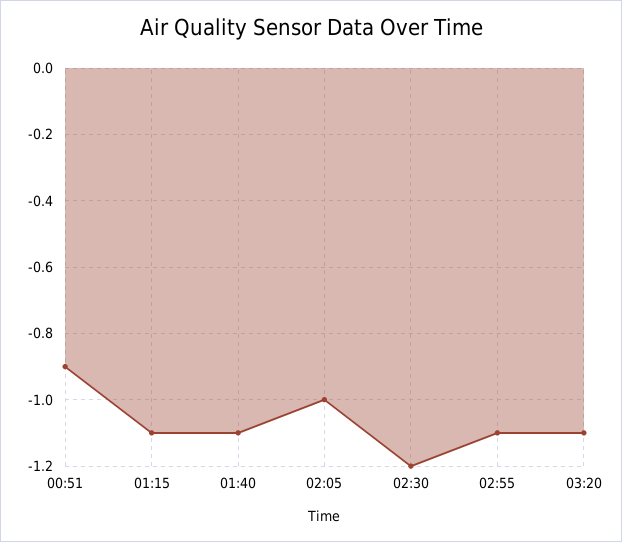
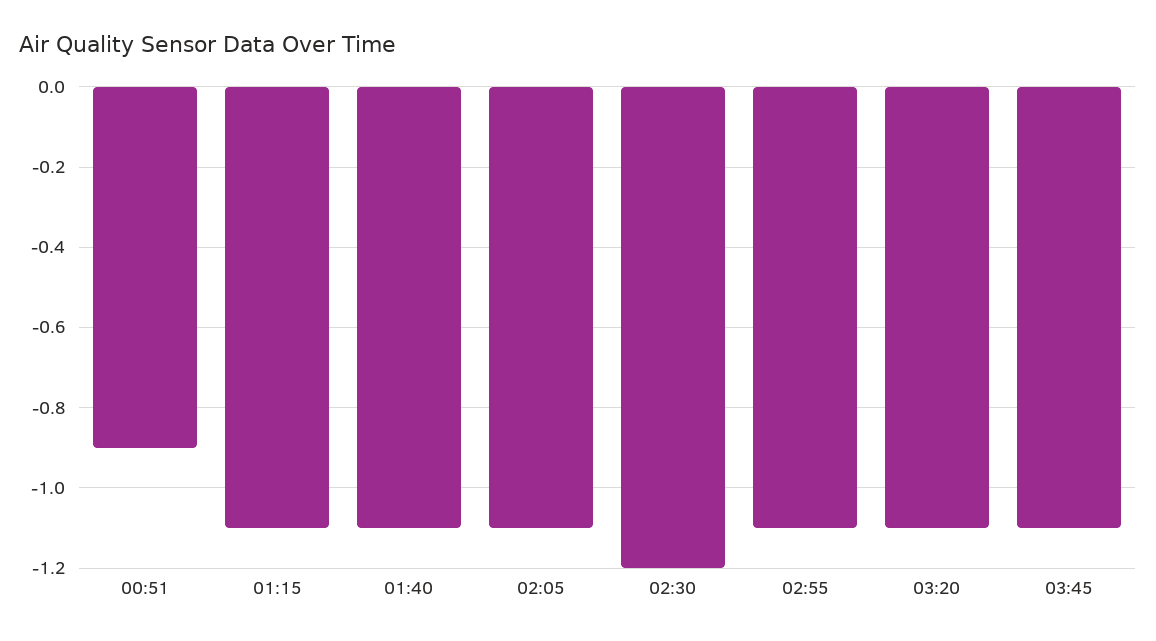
02:05: -1 -> -1.1
03:45: none -> -1.1

